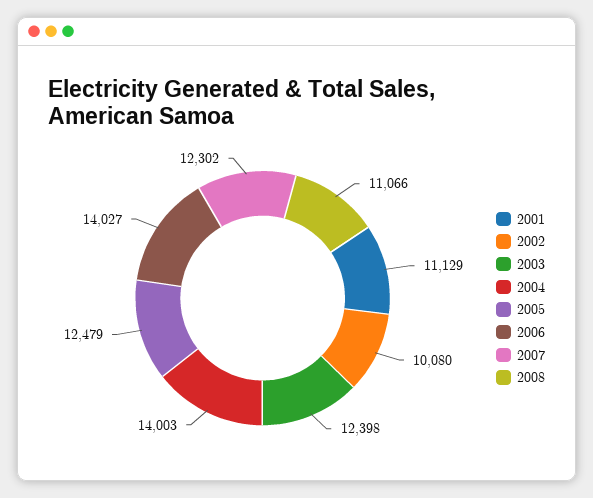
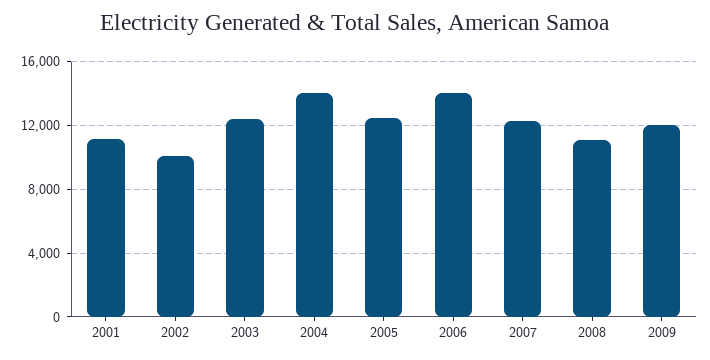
2009: none -> 12000

